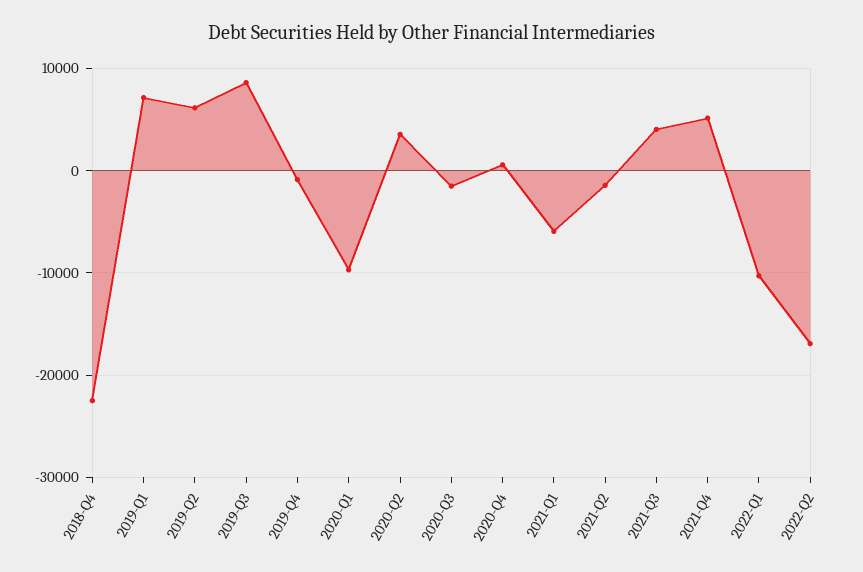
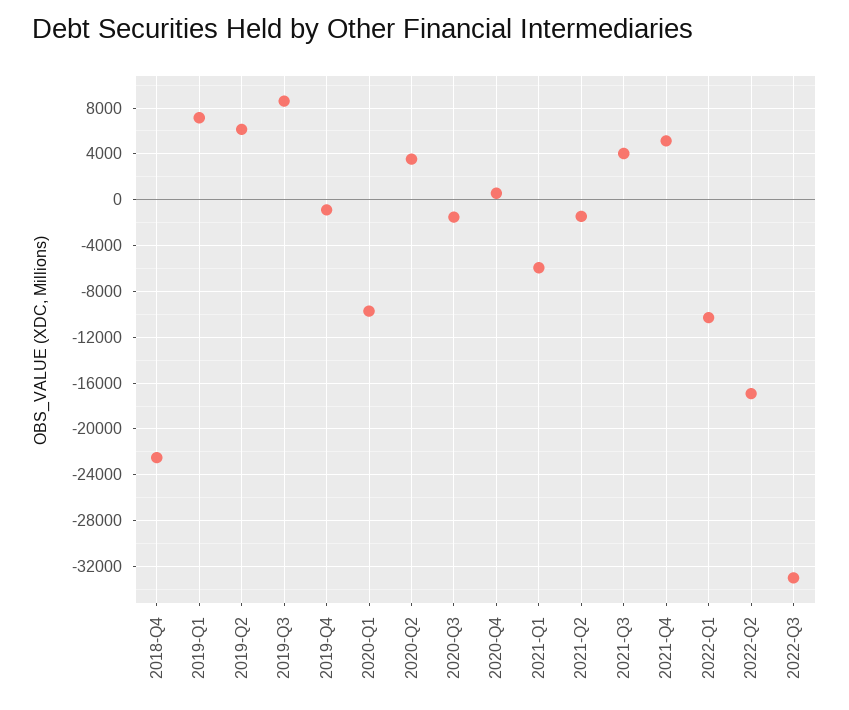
2022-Q3: none -> -33000

